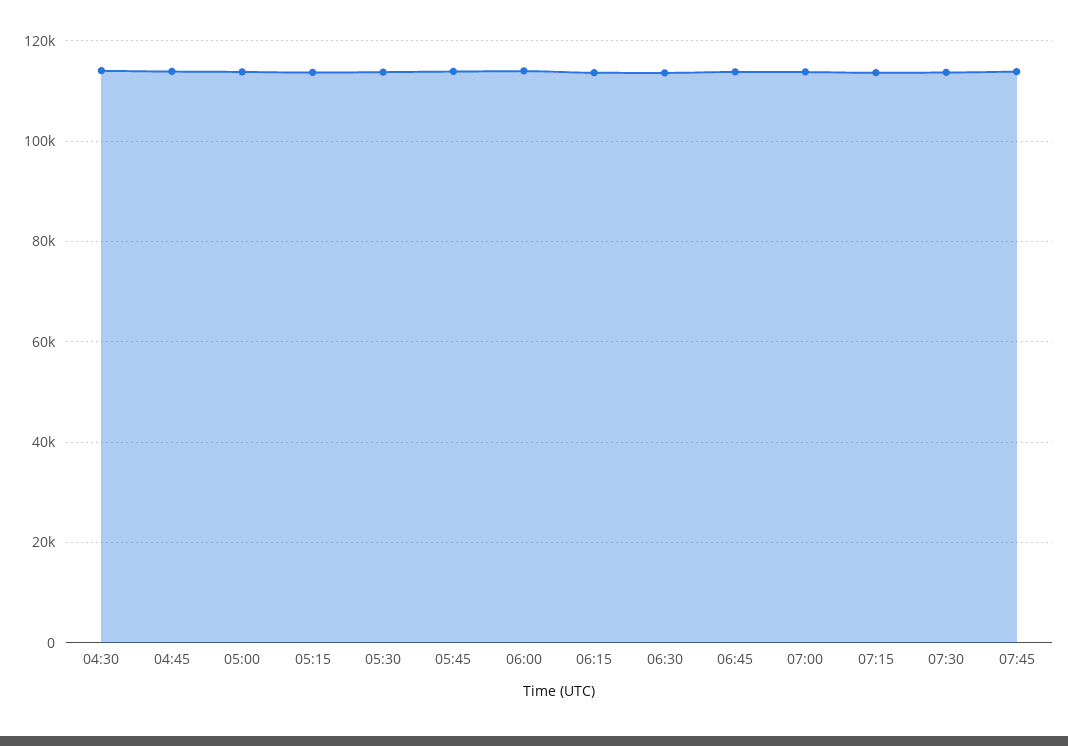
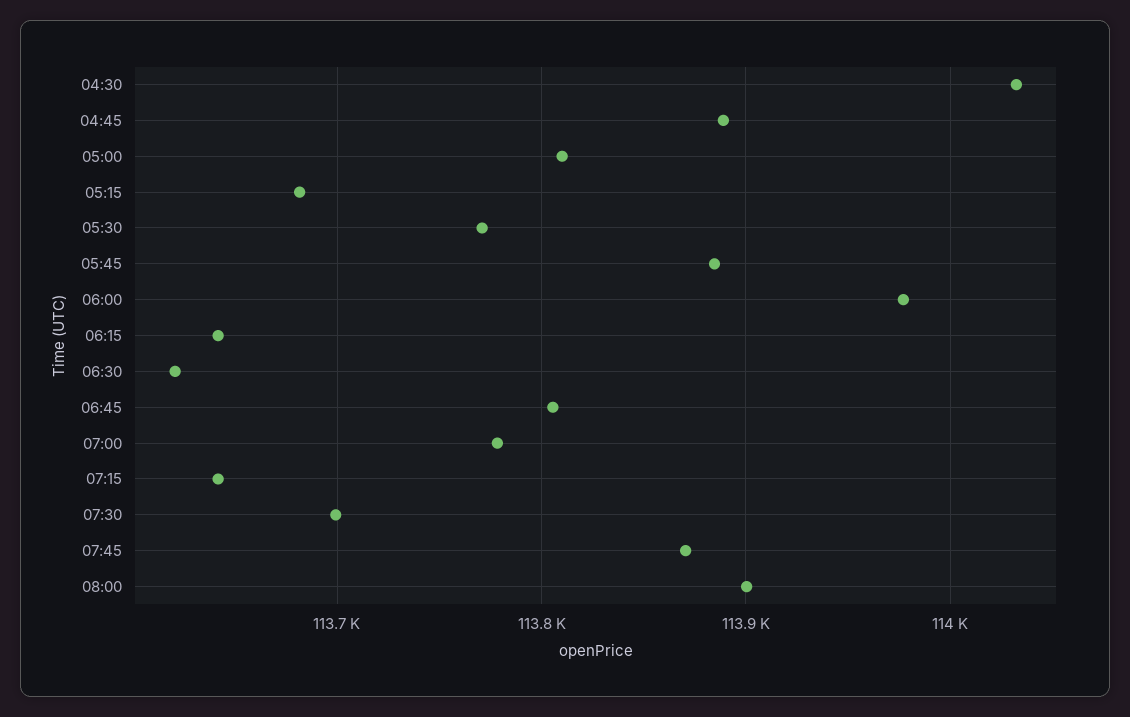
08:00: none -> 113900

